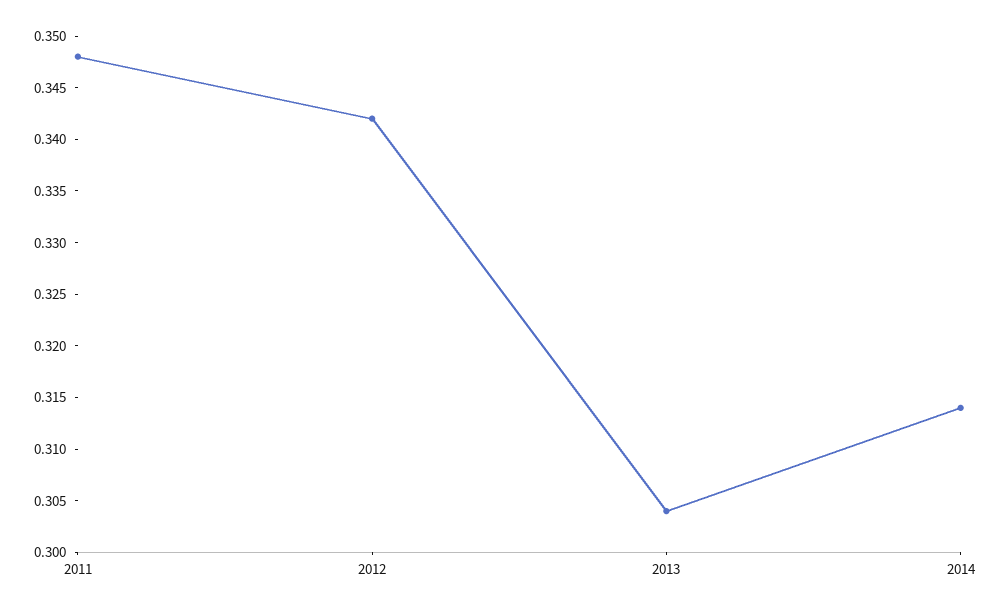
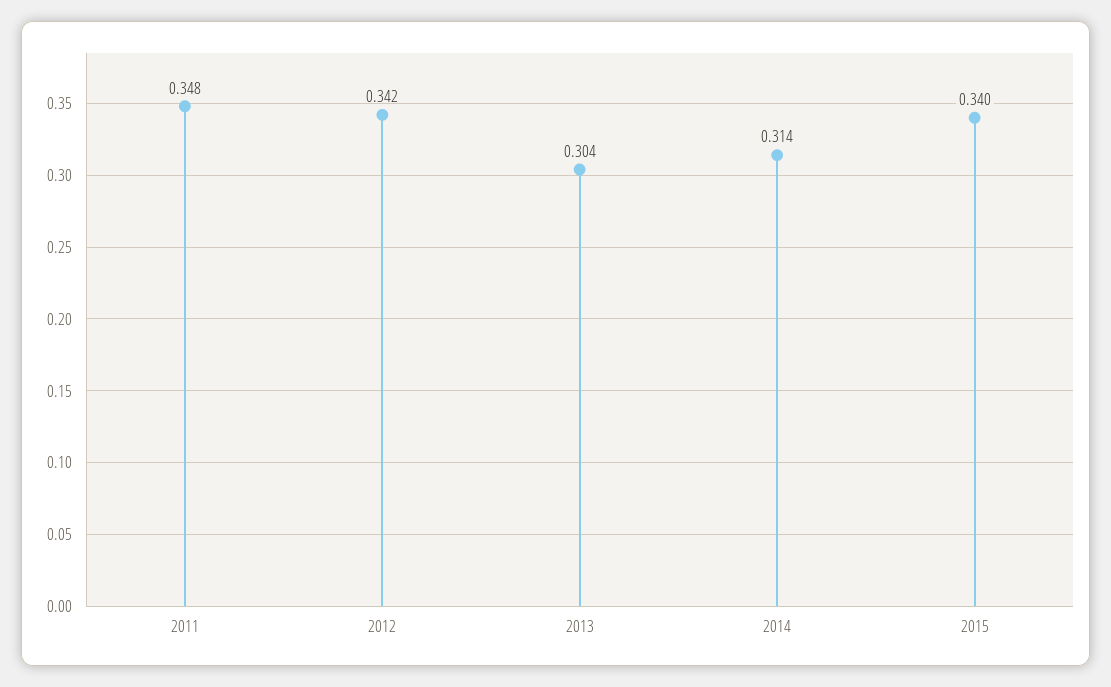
2015: none -> 0.34

